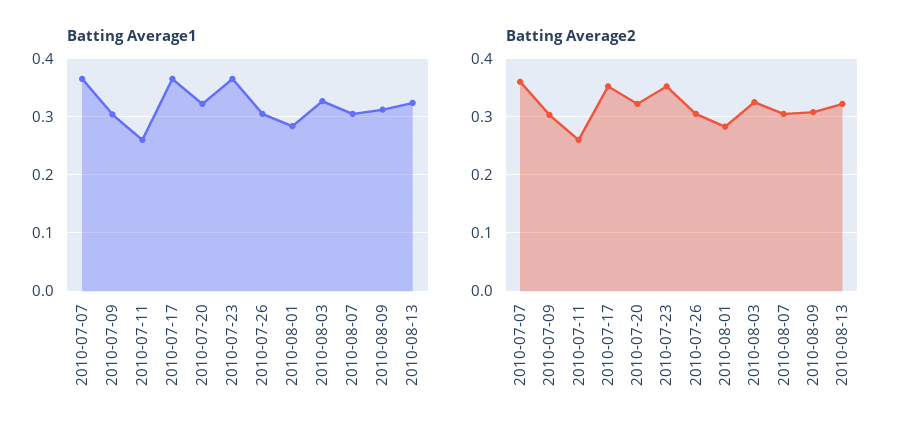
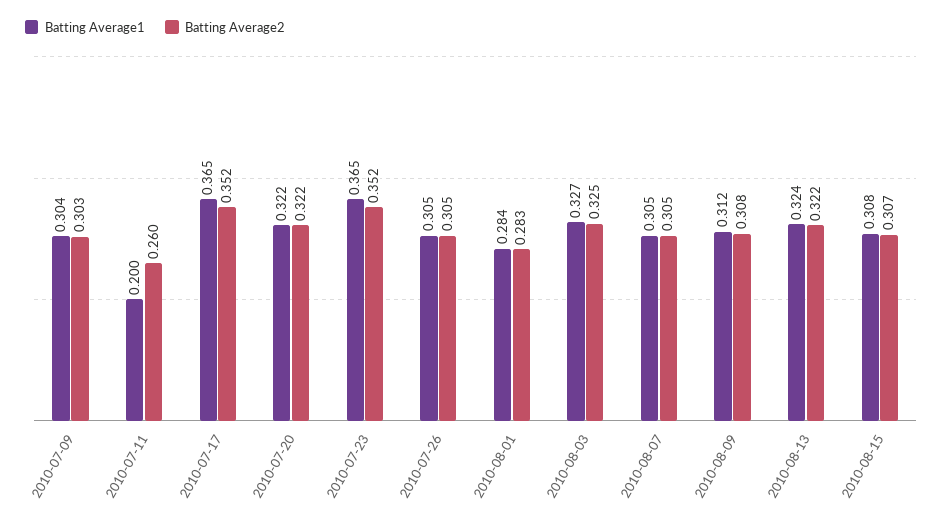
Batting Average1, 2010-07-07: 0.36 -> none
Batting Average1, 2010-07-11: 0.26 -> 0.2
Batting Average2, 2010-07-07: 0.36 -> none
Batting Average1, 2010-08-15: none -> 0.308
Batting Average2, 2010-08-15: none -> 0.307

